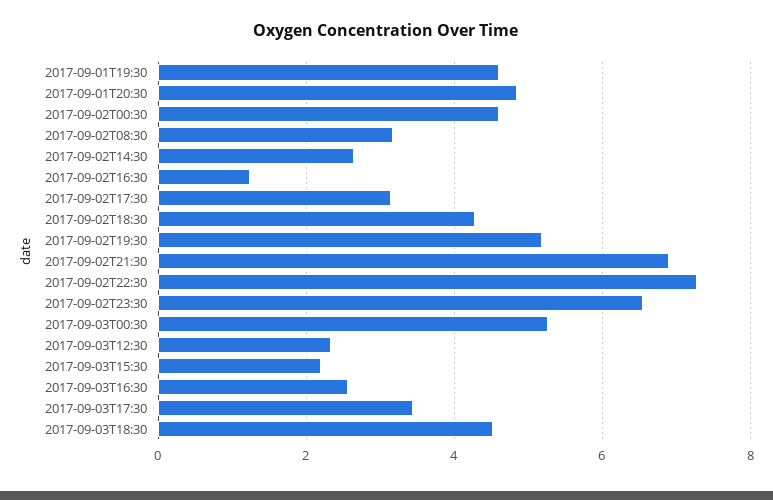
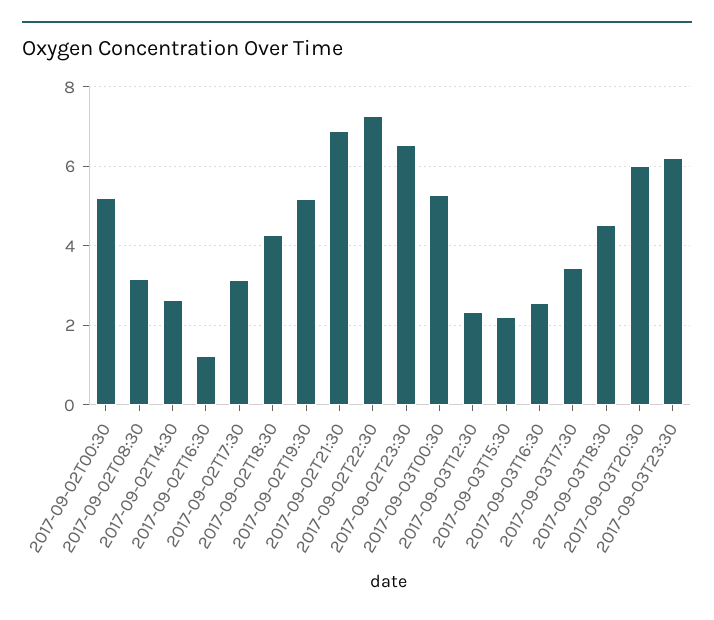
2017-09-01T19:30: 4.6 -> none
2017-09-01T20:30: 4.8 -> none
2017-09-02T00:30: 4.6 -> 5.2
2017-09-03T20:30: none -> 6
2017-09-03T23:30: none -> 6.2

